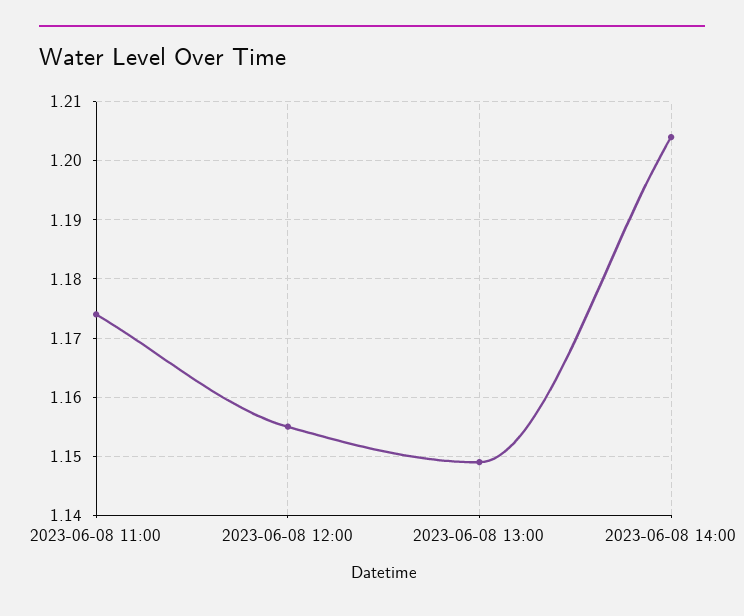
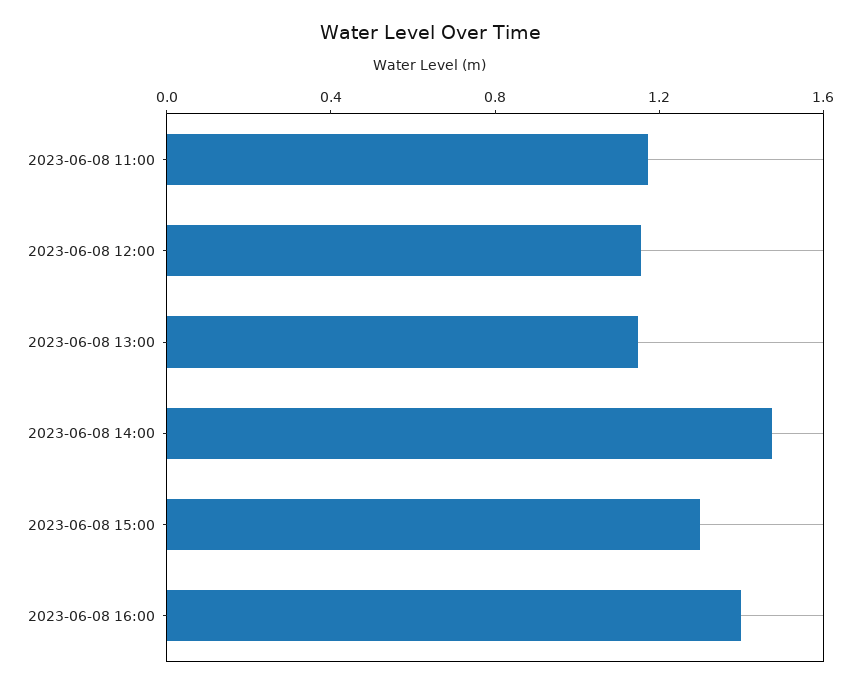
2023-06-08 14:00: 1.205 -> 1.5
2023-06-08 15:00: none -> 1.3
2023-06-08 16:00: none -> 1.4

